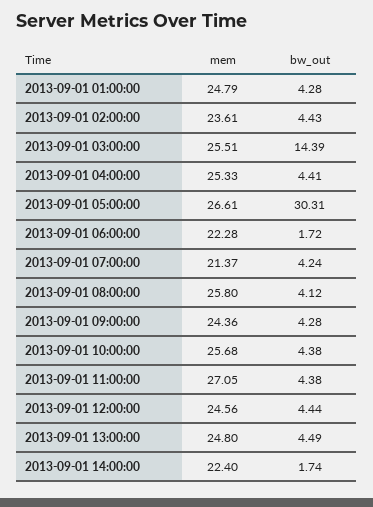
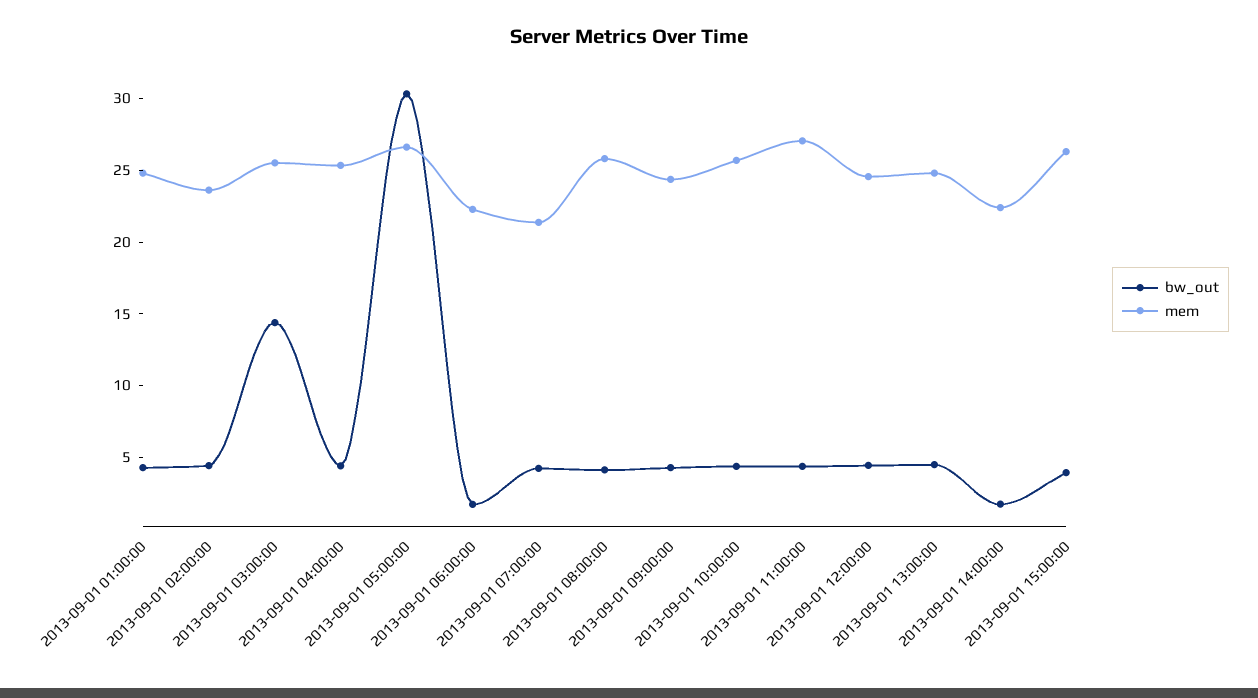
bw_out, 2013-09-01 15:00:00: none -> 4
mem, 2013-09-01 15:00:00: none -> 26

